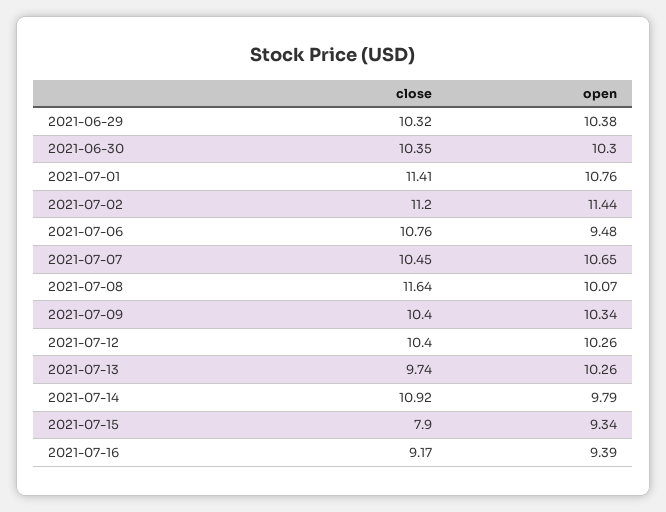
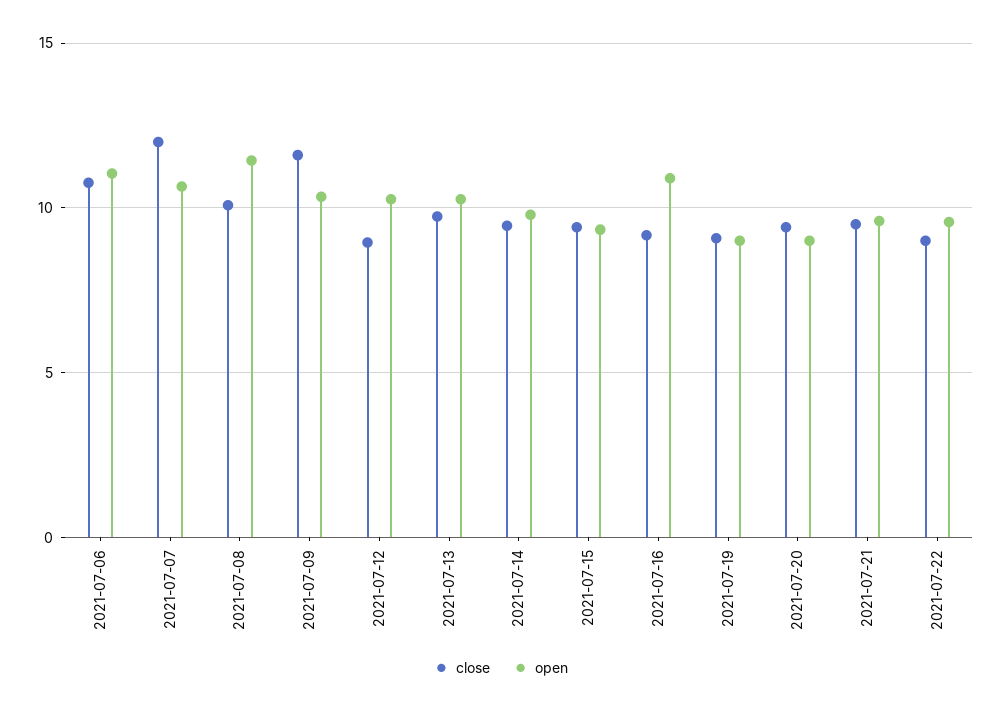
close, 2021-06-29: 10.32 -> none
open, 2021-06-29: 10.38 -> none
close, 2021-06-30: 10.35 -> none
open, 2021-06-30: 10.3 -> none
close, 2021-07-01: 11.41 -> none
open, 2021-07-01: 10.76 -> none
close, 2021-07-02: 11.2 -> none
open, 2021-07-02: 11.44 -> none
open, 2021-07-06: 9.48 -> 11
close, 2021-07-07: 10.45 -> 12
close, 2021-07-08: 11.64 -> 10
open, 2021-07-08: 10.07 -> 11.5
close, 2021-07-09: 10.4 -> 11.5
close, 2021-07-12: 10.4 -> 9
close, 2021-07-14: 10.92 -> 9.5
close, 2021-07-15: 7.9 -> 9.5
open, 2021-07-16: 9.39 -> 11
close, 2021-07-19: none -> 9
open, 2021-07-19: none -> 9
close, 2021-07-20: none -> 9.5
open, 2021-07-20: none -> 9
close, 2021-07-21: none -> 9.5
open, 2021-07-21: none -> 9.5
close, 2021-07-22: none -> 9
open, 2021-07-22: none -> 9.5

